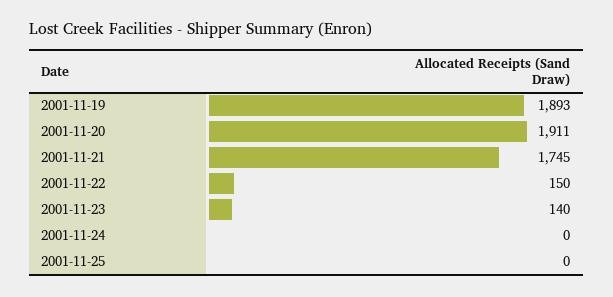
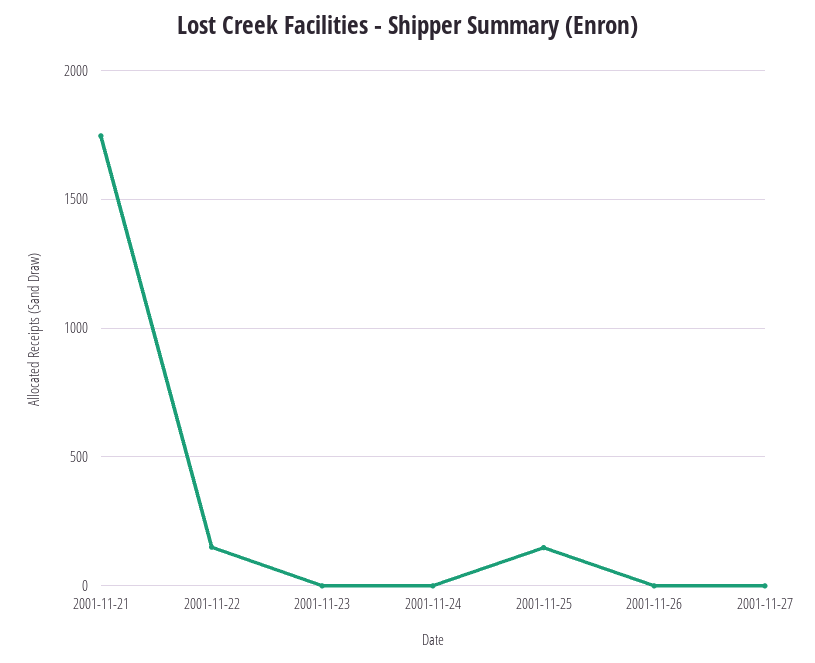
2001-11-19: 1893 -> none
2001-11-20: 1911 -> none
2001-11-23: 140 -> 0
2001-11-25: 0 -> 150
2001-11-26: none -> 0
2001-11-27: none -> 0

